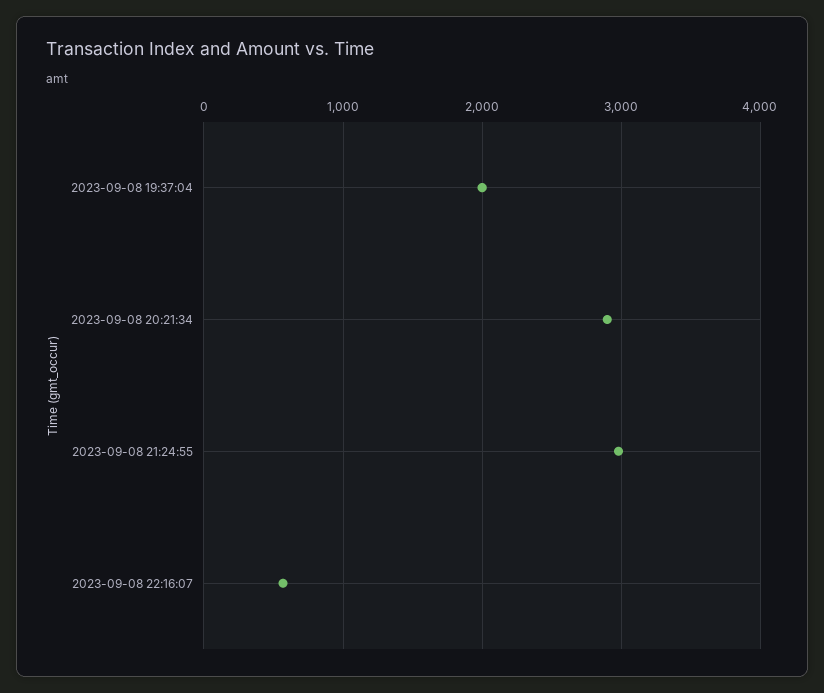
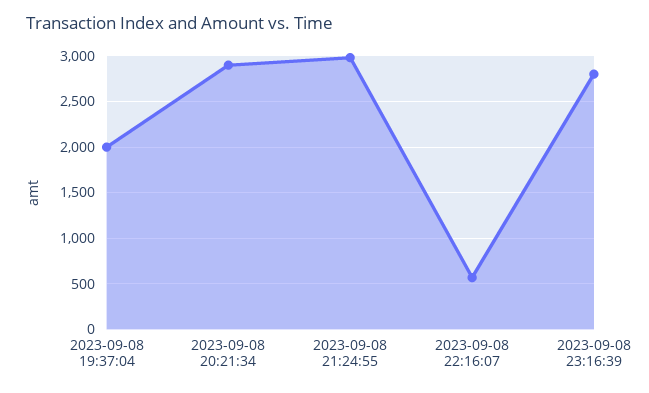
2023-09-08 23:16:39: none -> 2800

